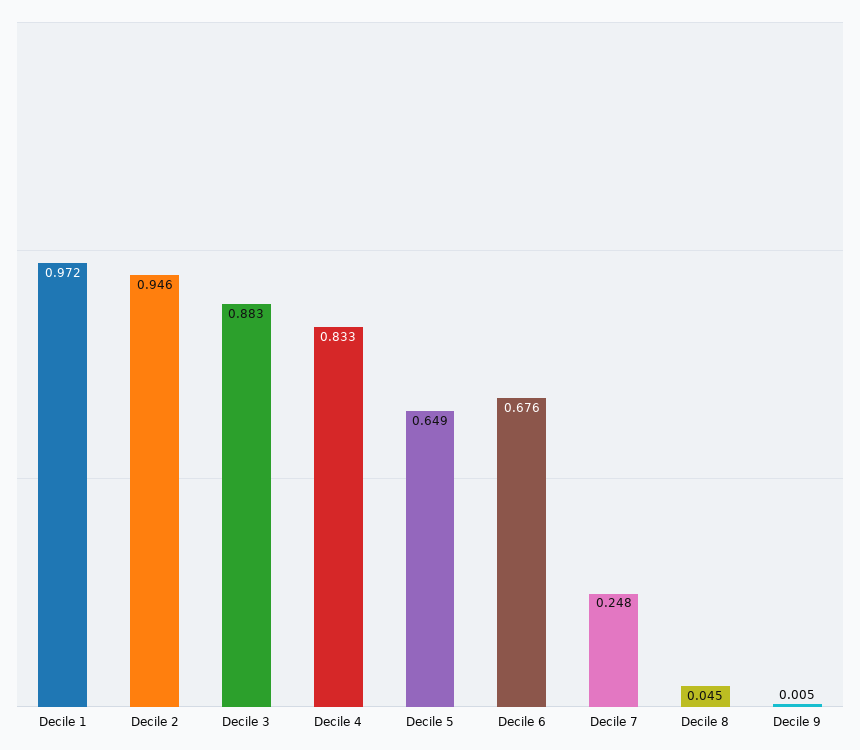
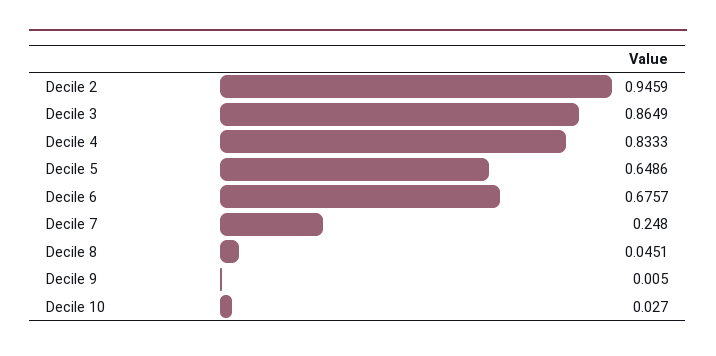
Decile 1: 0.972 -> none
Decile 3: 0.883 -> 0.8649
Decile 10: none -> 0.027

